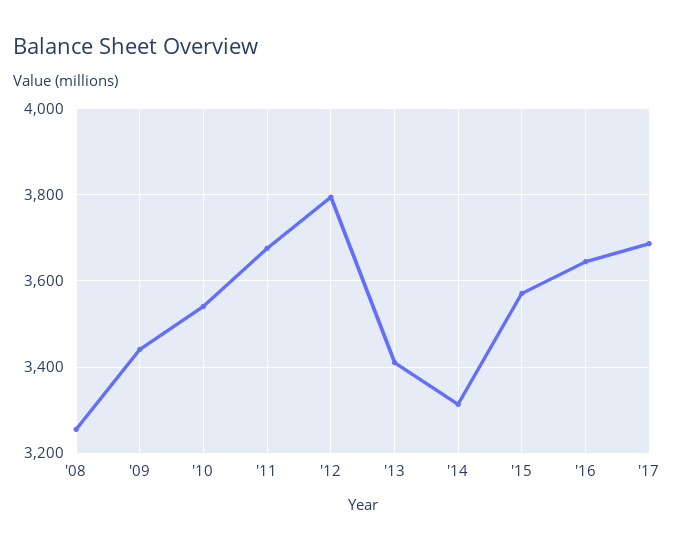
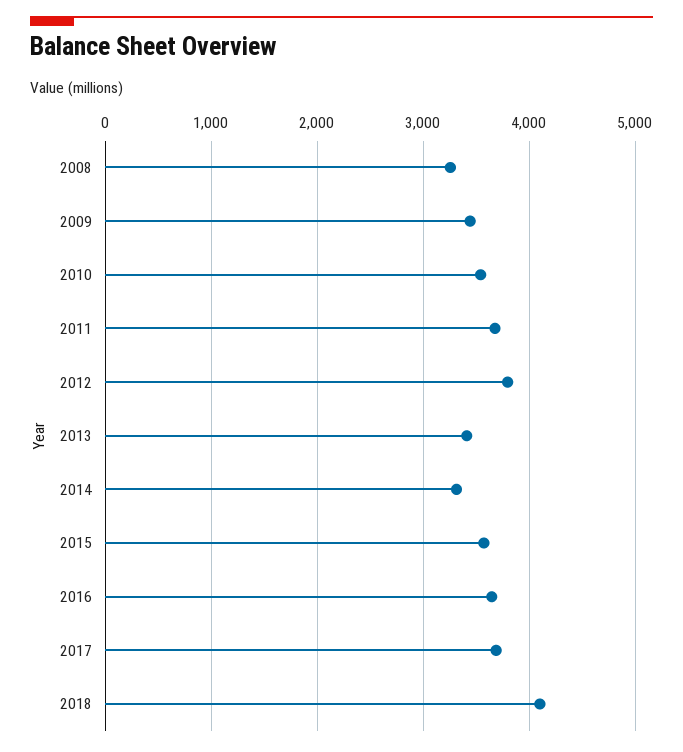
2018: none -> 4100

